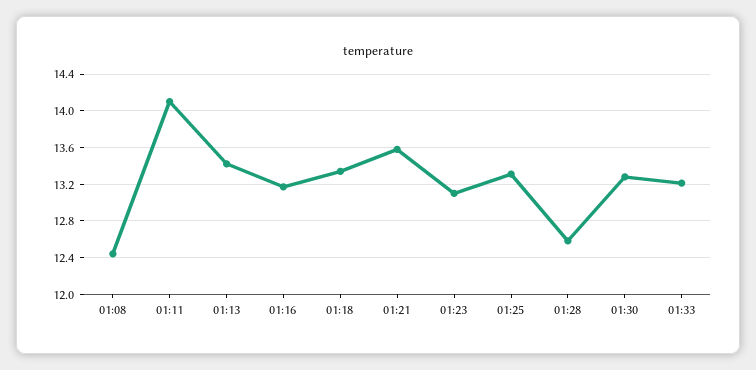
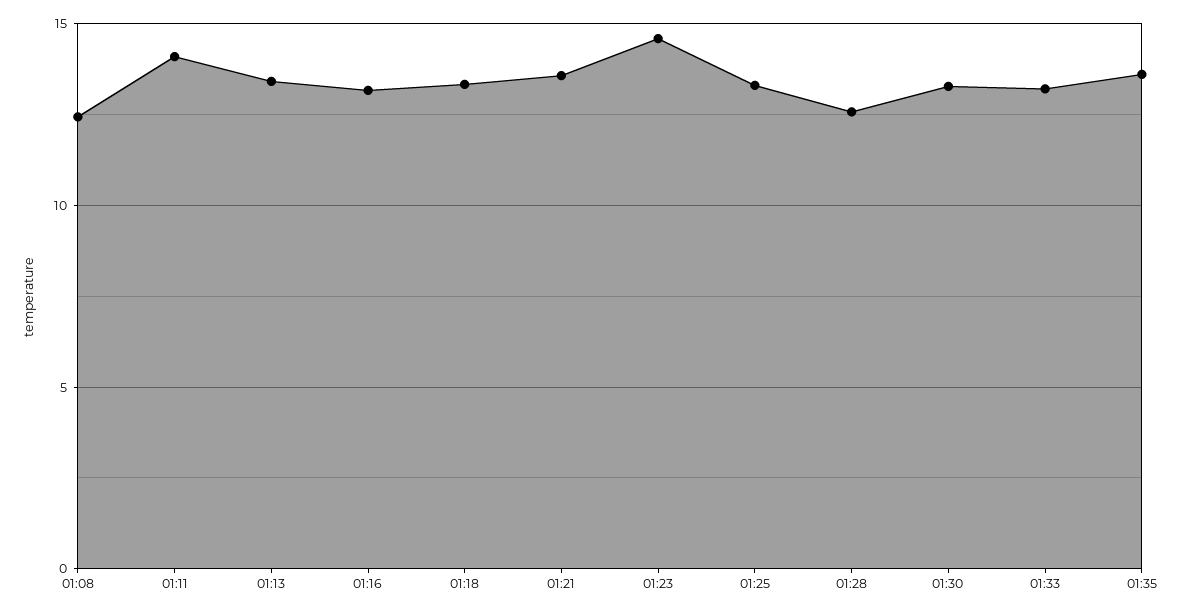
01:23: 13.1 -> 14.5
01:35: none -> 13.5

